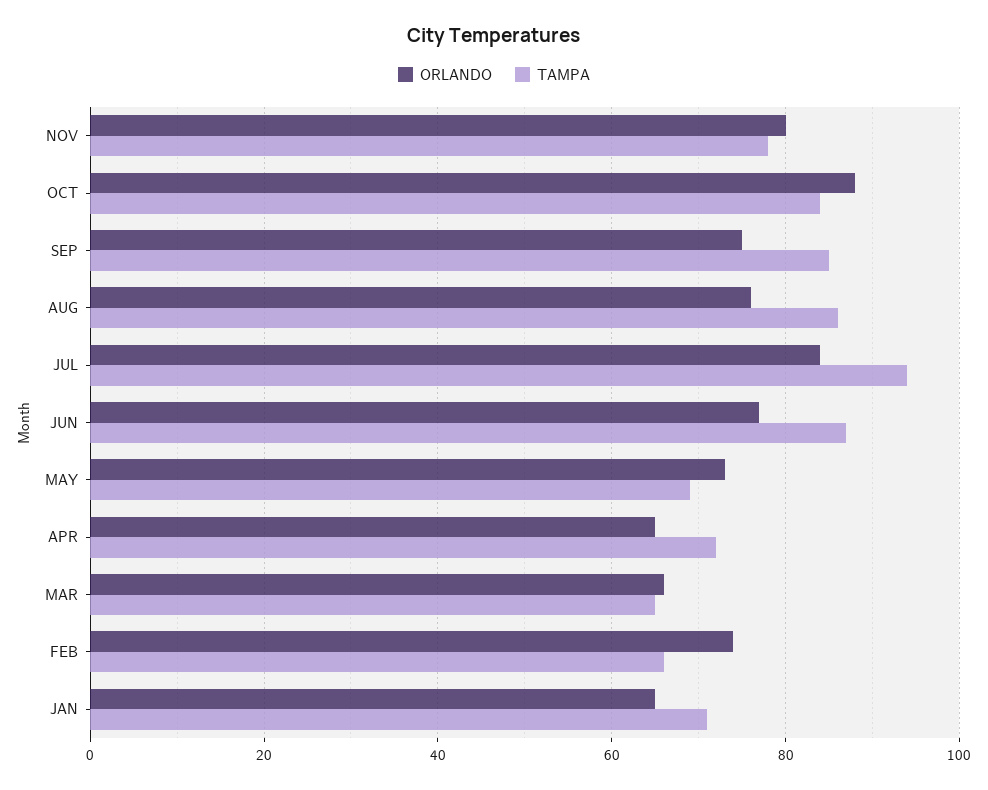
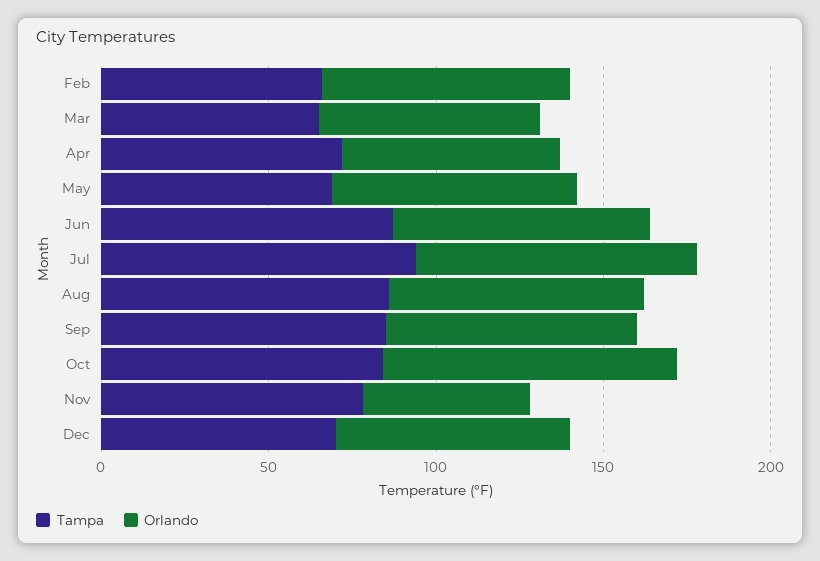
ORLANDO, NOV: 80 -> 50
ORLANDO, JAN: 65 -> none
TAMPA, JAN: 70 -> none
TAMPA, Dec: none -> 70
ORLANDO, Dec: none -> 70

